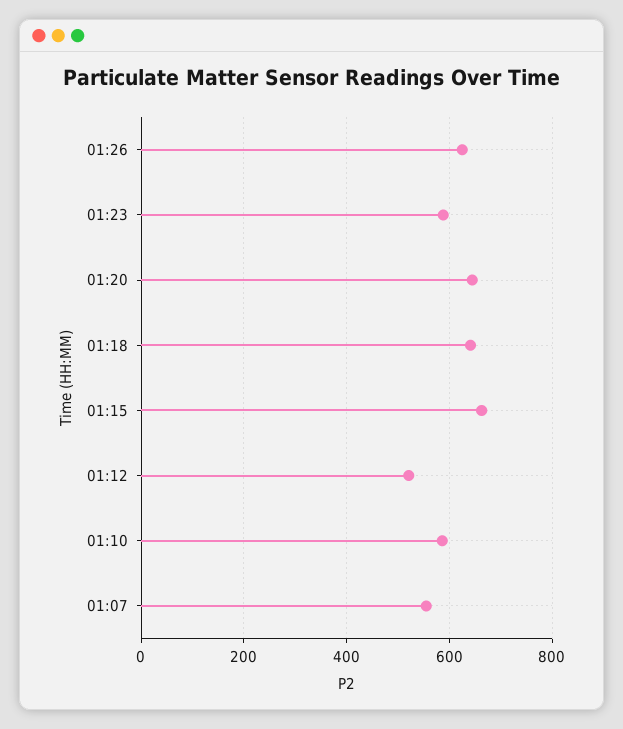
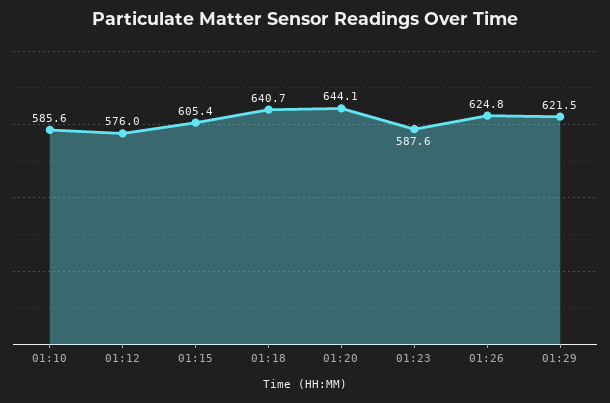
01:15: 660 -> 605.4
01:12: 520 -> 576
01:07: 560 -> none
01:29: none -> 621.5

